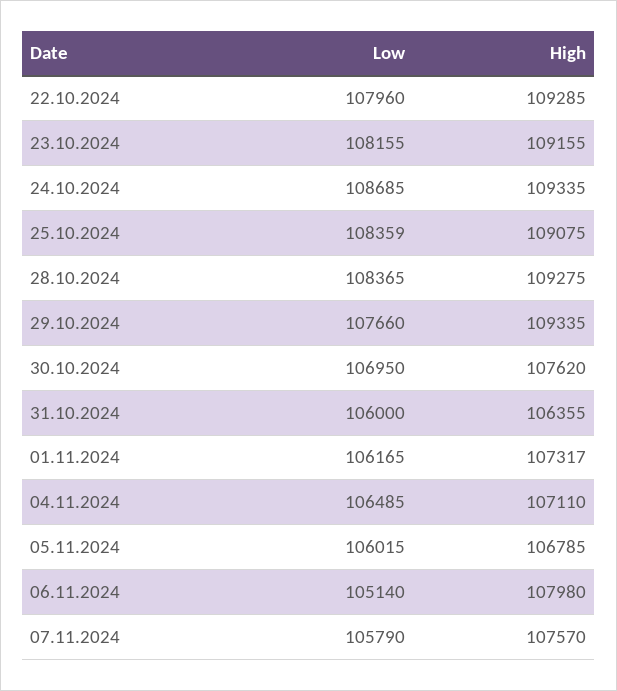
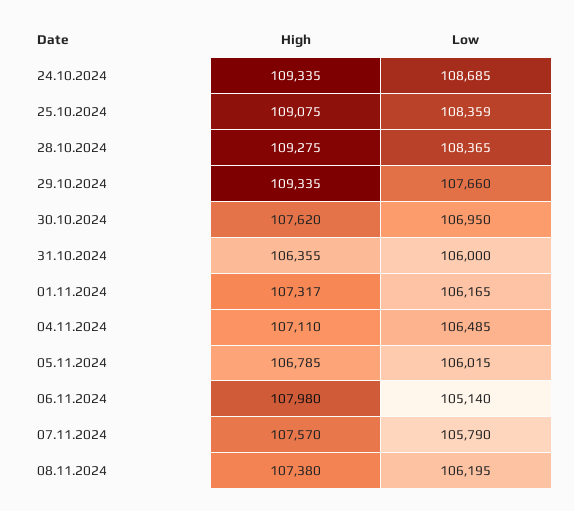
Low, 22.10.2024: 107960 -> none
High, 22.10.2024: 109285 -> none
Low, 23.10.2024: 108155 -> none
High, 23.10.2024: 109155 -> none
High, 08.11.2024: none -> 107380
Low, 08.11.2024: none -> 106195

